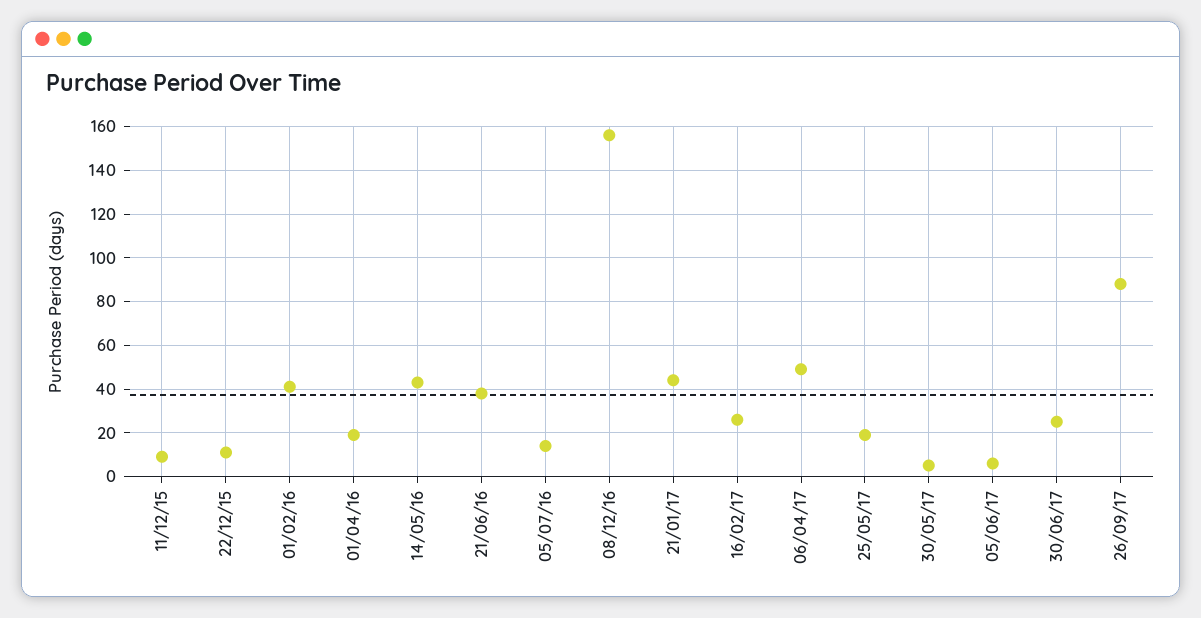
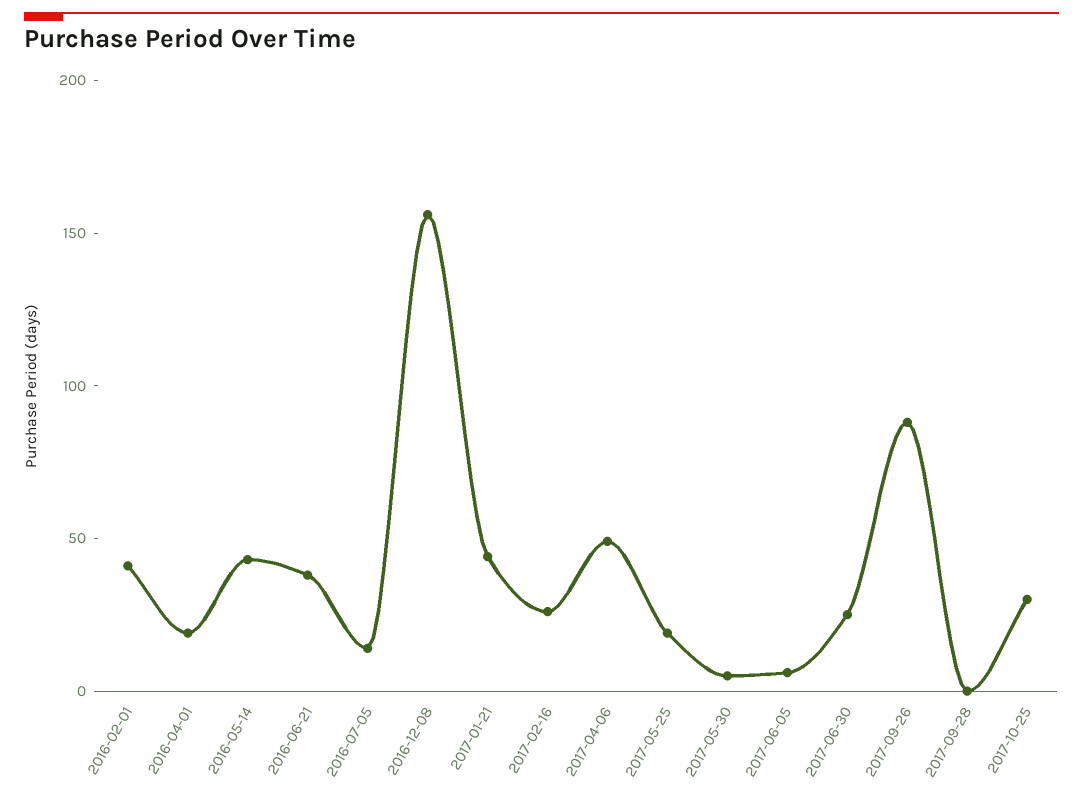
11/12/15: 10 -> none
22/12/15: 10 -> none
2017-09-28: none -> 0
2017-10-25: none -> 30

